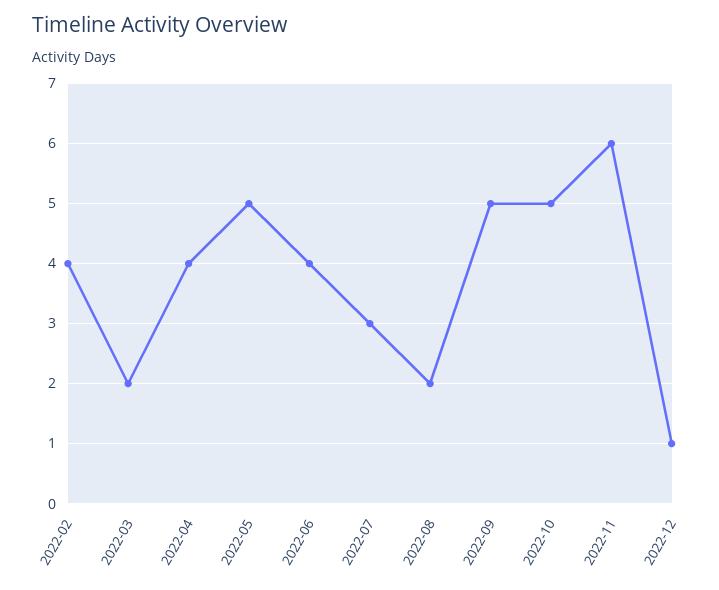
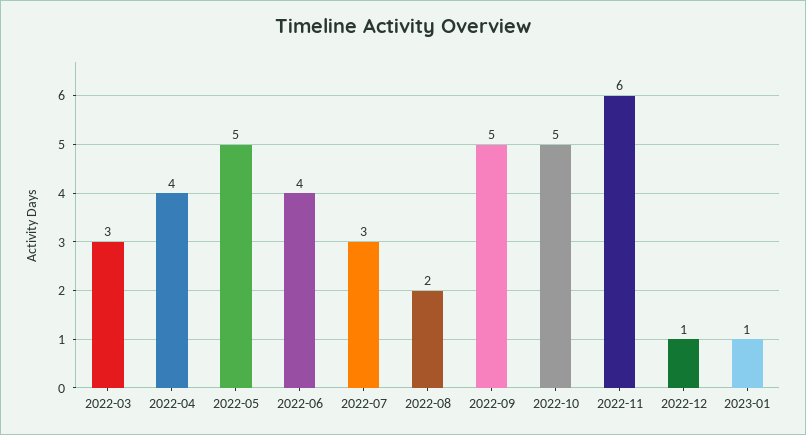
2022-02: 4 -> none
2022-03: 2 -> 3
2023-01: none -> 1

